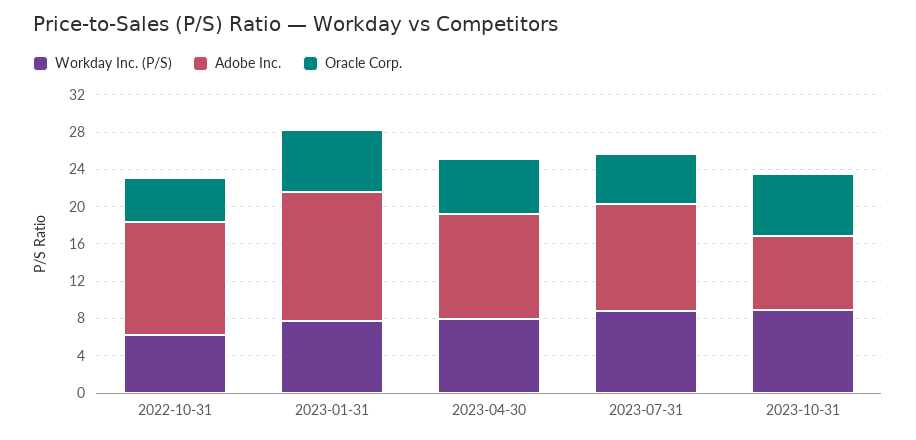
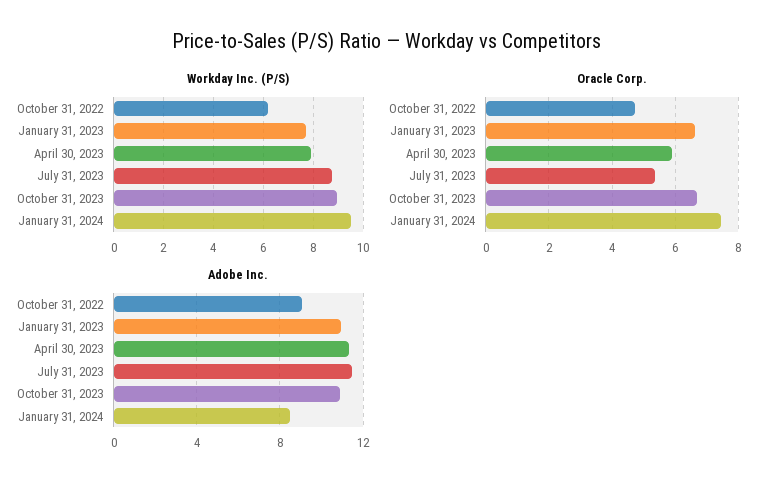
Adobe Inc., 2022-10-31: 12 -> 9
Adobe Inc., 2023-01-31: 14 -> 11
Adobe Inc., 2023-10-31: 8 -> 11
Workday Inc. (P/S), January 31, 2024: none -> 9.5
Oracle Corp., January 31, 2024: none -> 7.4
Adobe Inc., January 31, 2024: none -> 8.5

